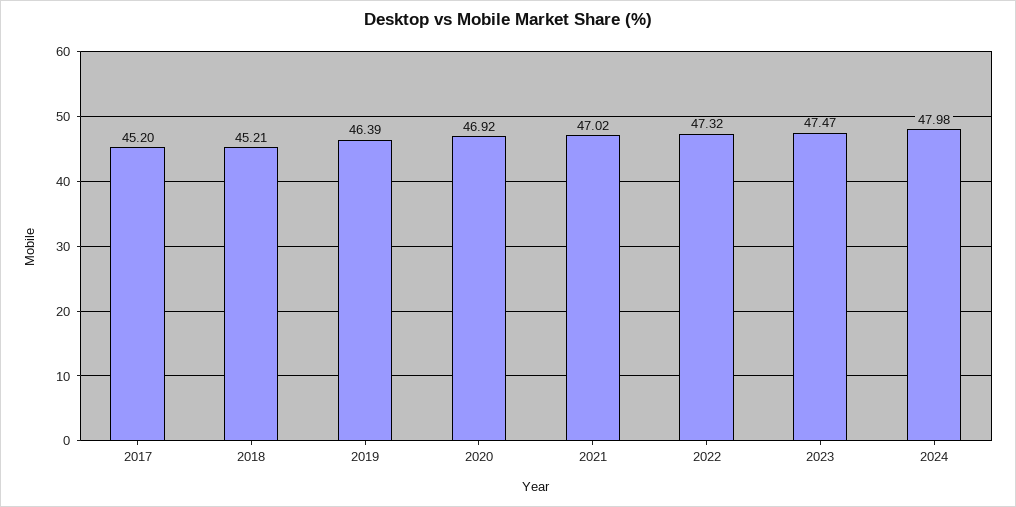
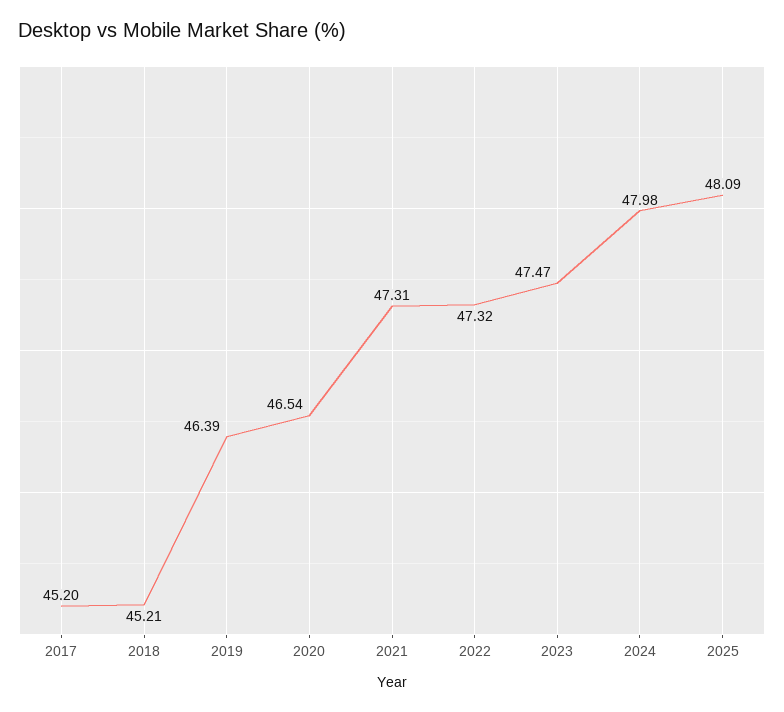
2020: 46.92 -> 46.54
2021: 47.02 -> 47.31
2025: none -> 48.09

